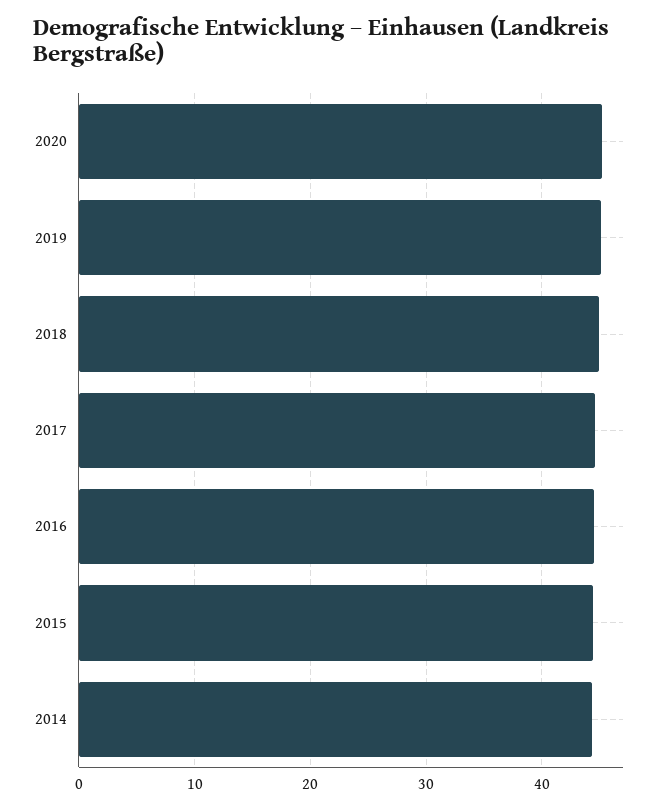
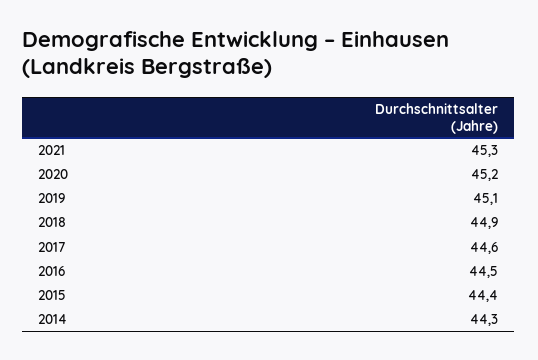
2021: none -> 45.3

